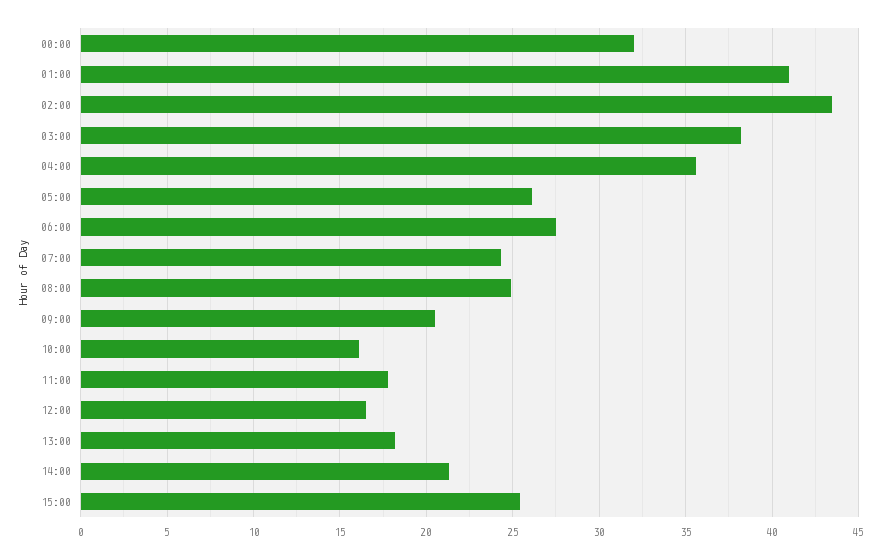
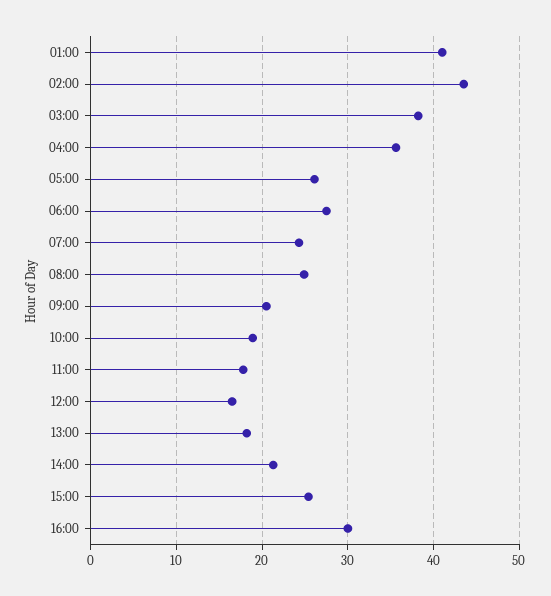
00:00: 32 -> none
10:00: 16 -> 19
16:00: none -> 30

